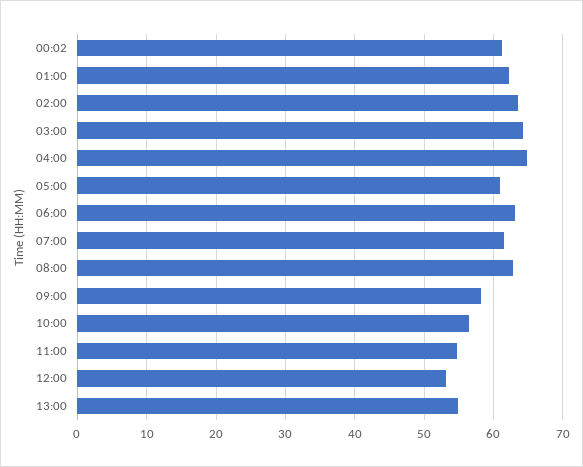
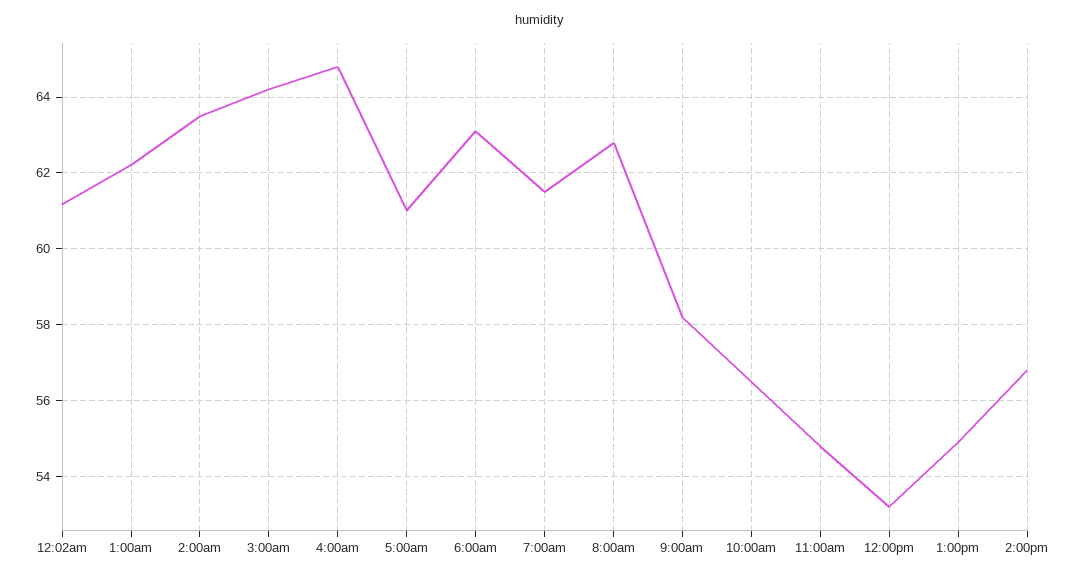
2:00pm: none -> 56.8

